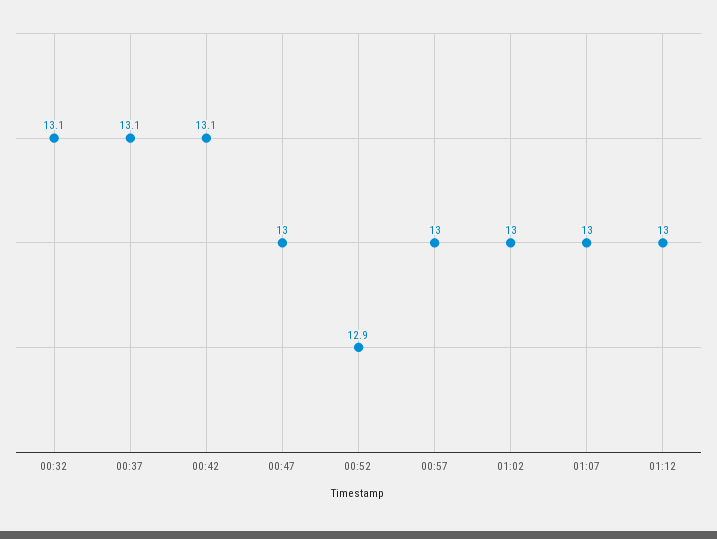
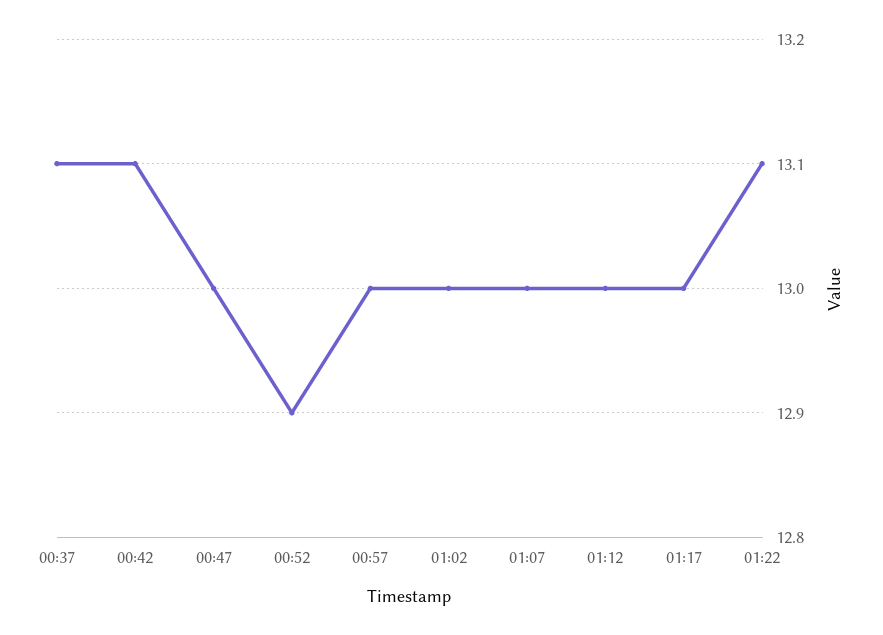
00:32: 13.1 -> none
01:17: none -> 13
01:22: none -> 13.1

